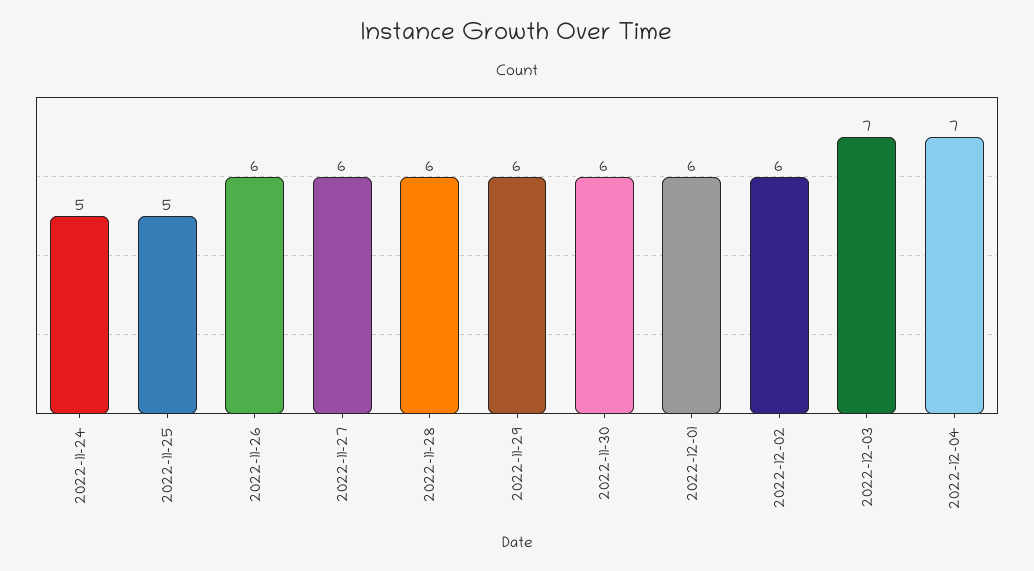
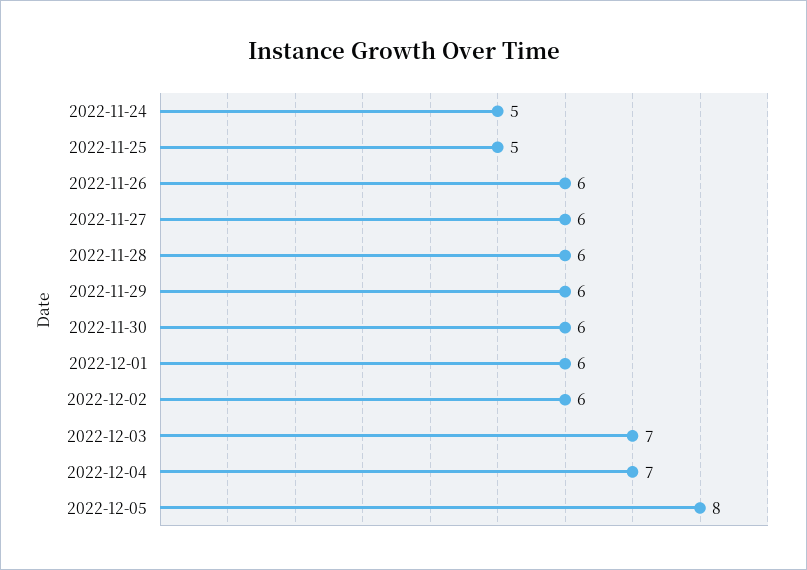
2022-12-05: none -> 8

